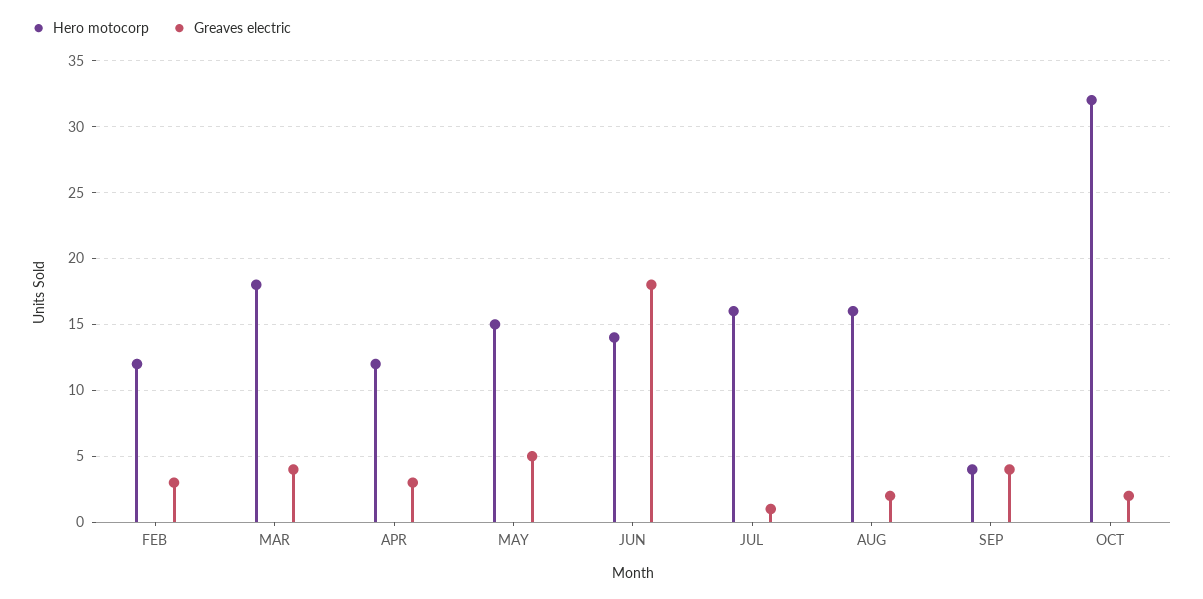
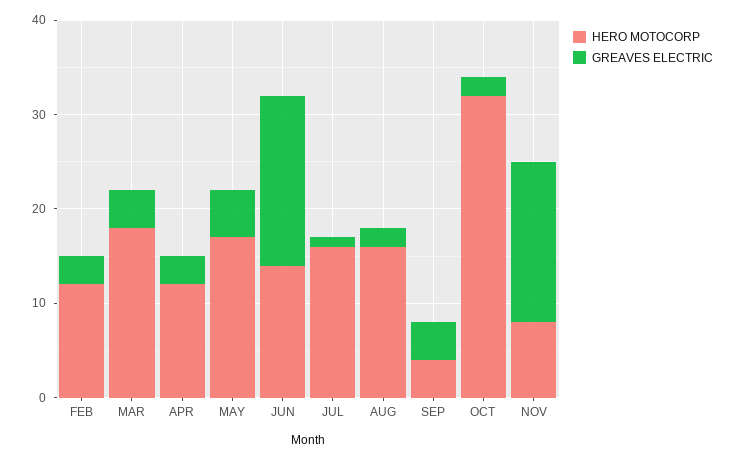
Hero motocorp, MAY: 15 -> 17
Hero motocorp, NOV: none -> 8
Greaves electric, NOV: none -> 17

